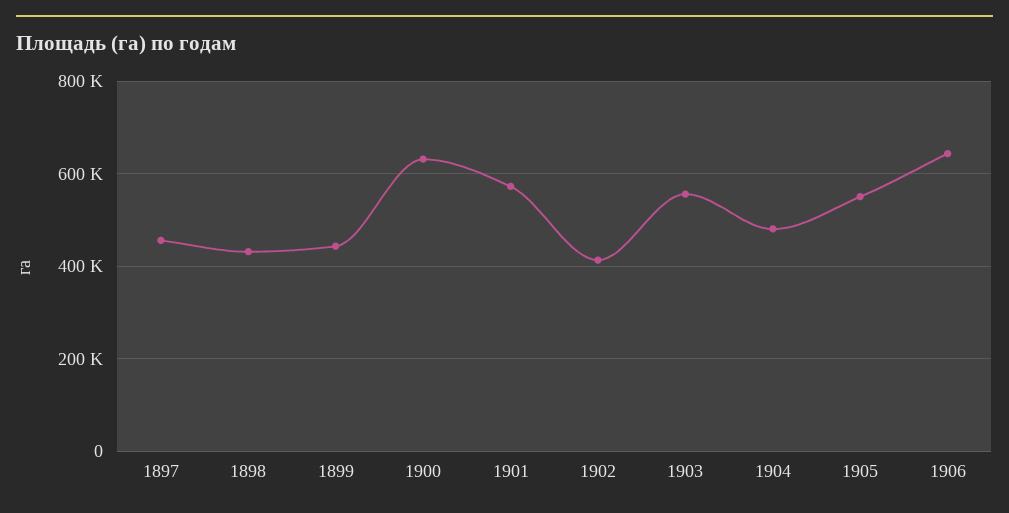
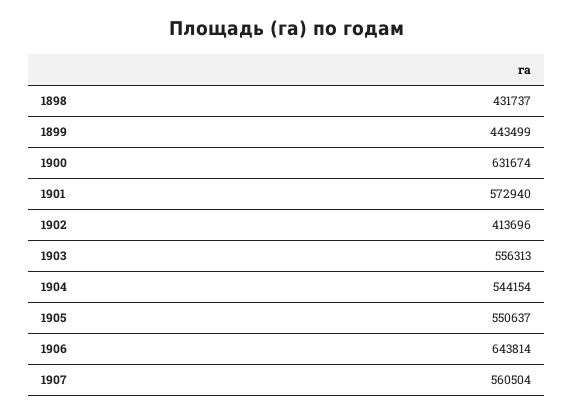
1897: 460000 -> none
1904: 480000 -> 544154
1907: none -> 560504

